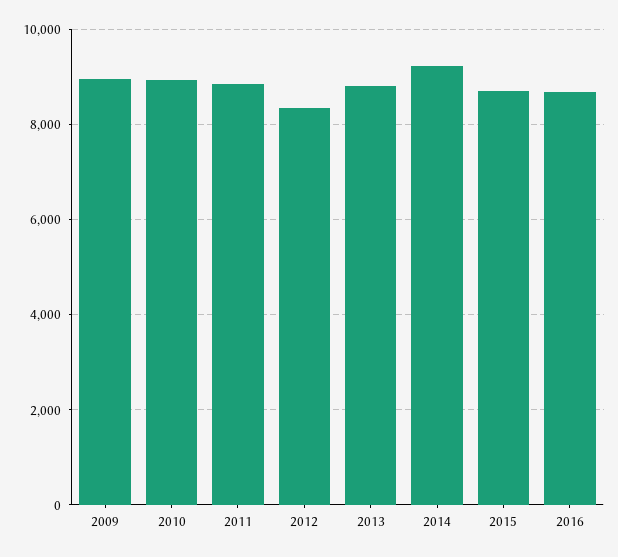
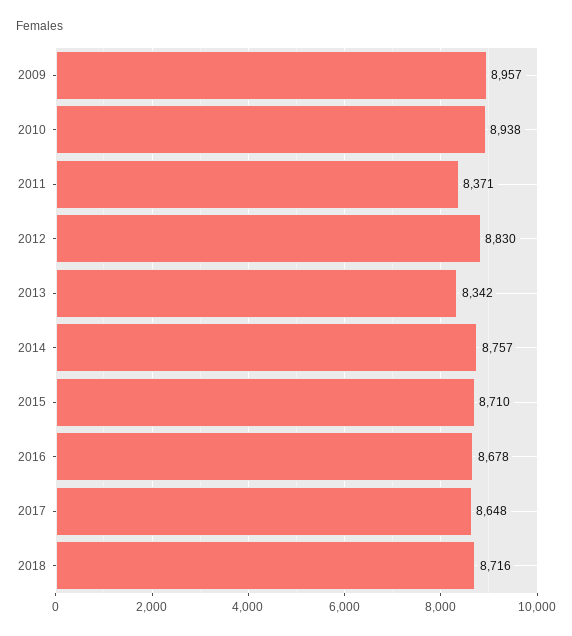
2011: 8800 -> 8371
2012: 8400 -> 8830
2013: 8800 -> 8342
2014: 9200 -> 8757
2017: none -> 8648
2018: none -> 8716

